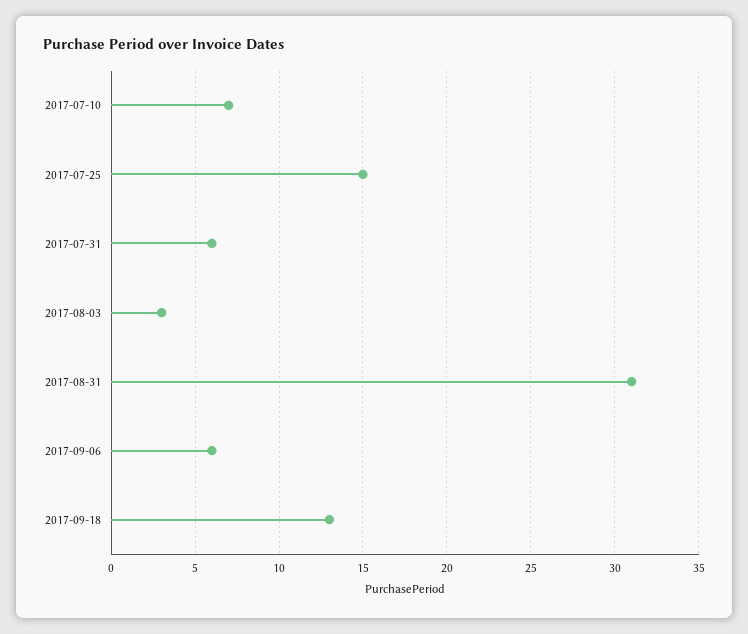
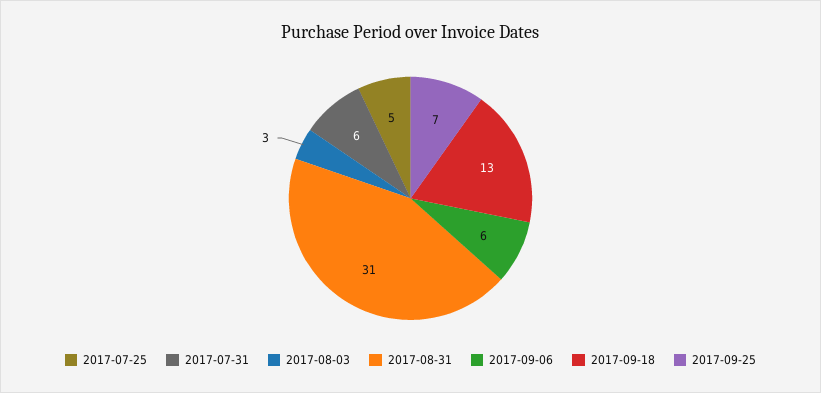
2017-07-10: 7 -> none
2017-07-25: 15 -> 5
2017-09-25: none -> 7

